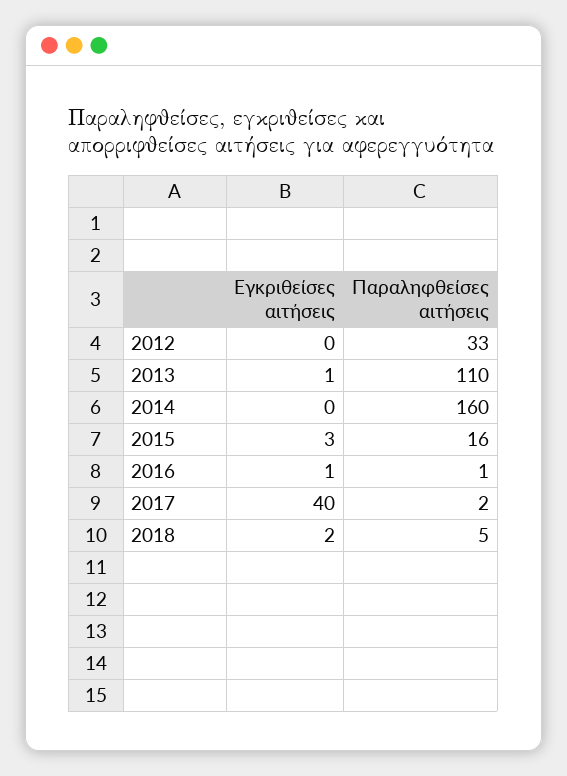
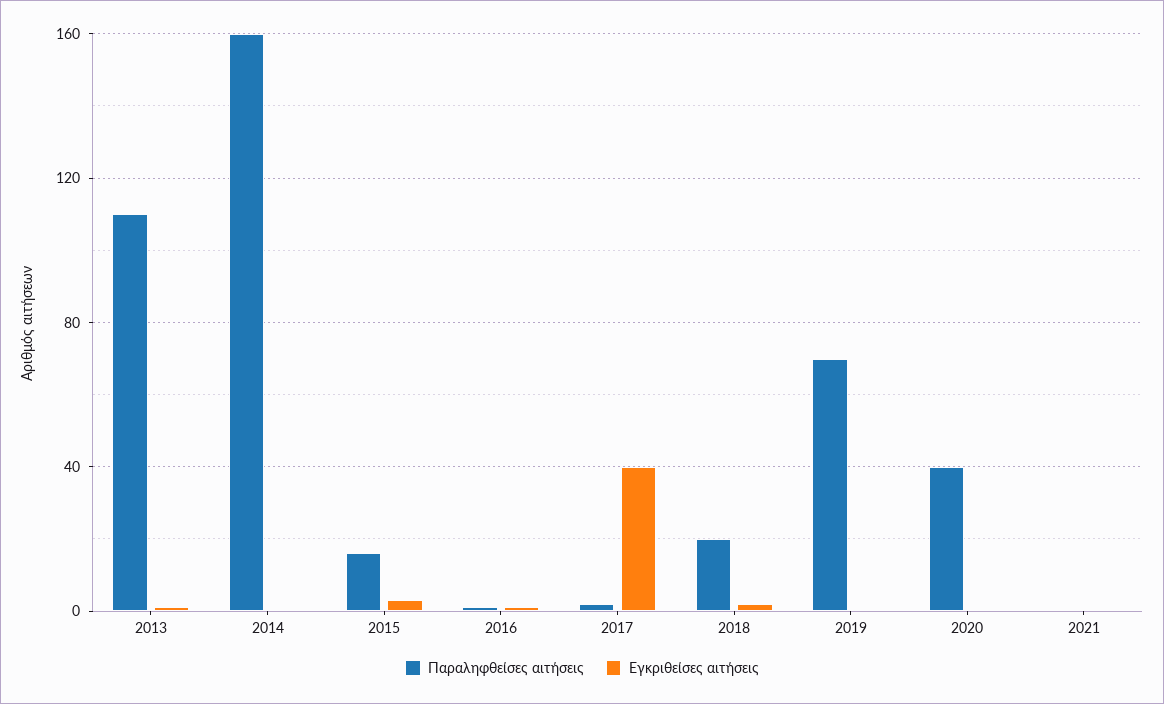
Εγκριθείσες αιτήσεις, 2012: 0 -> none
Παραληφθείσες αιτήσεις, 2012: 33 -> none
Παραληφθείσες αιτήσεις, 2018: 5 -> 20
Παραληφθείσες αιτήσεις, 2019: none -> 70
Εγκριθείσες αιτήσεις, 2019: none -> 0
Παραληφθείσες αιτήσεις, 2020: none -> 40
Εγκριθείσες αιτήσεις, 2020: none -> 0
Παραληφθείσες αιτήσεις, 2021: none -> 0
Εγκριθείσες αιτήσεις, 2021: none -> 0

